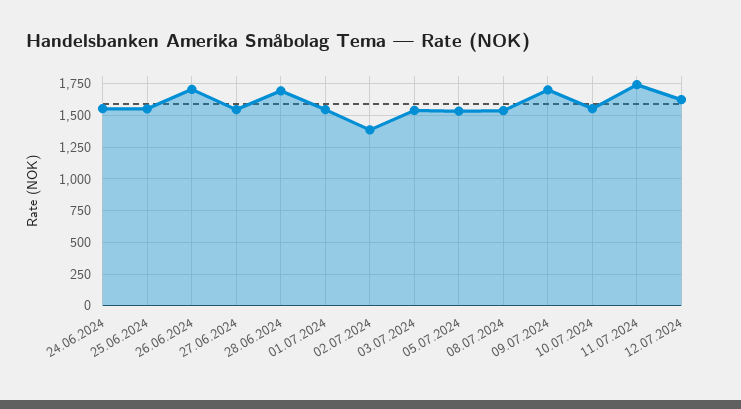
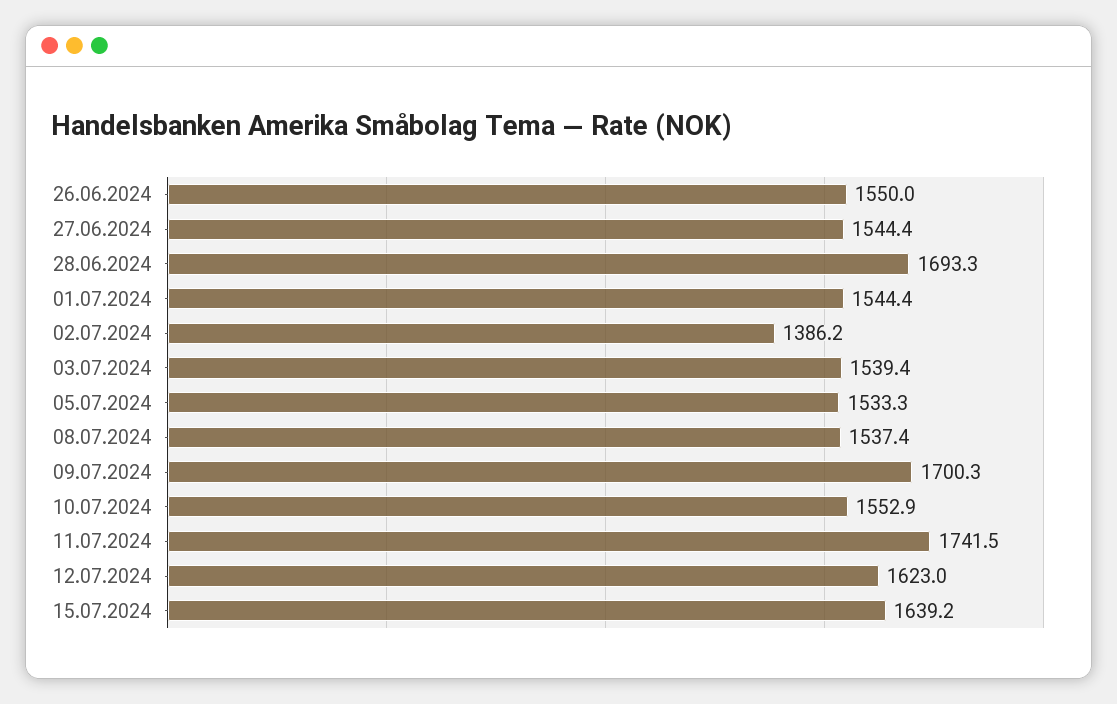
24.06.2024: 1550 -> none
25.06.2024: 1550 -> none
26.06.2024: 1700 -> 1550
15.07.2024: none -> 1639.2

